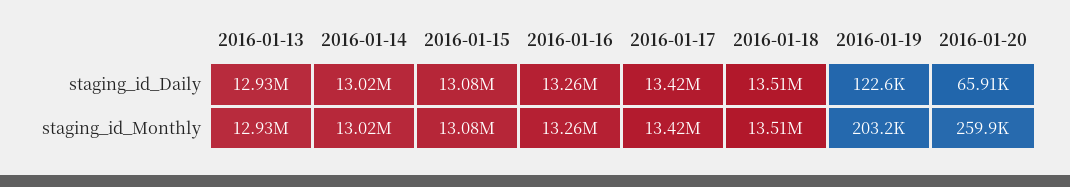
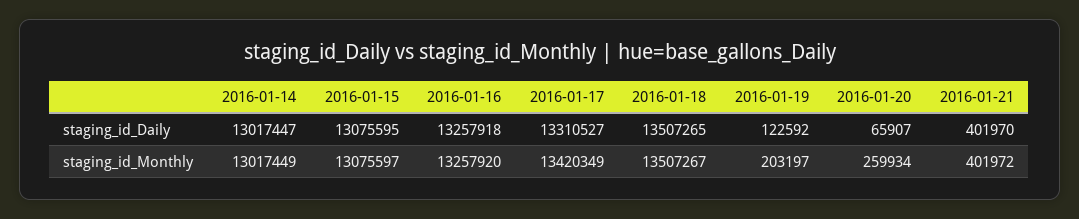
2016-01-13, staging_id_Daily: 12930000 -> none
2016-01-17, staging_id_Daily: 13420000 -> 13310527
2016-01-13, staging_id_Monthly: 12930000 -> none
2016-01-21, staging_id_Daily: none -> 401970
2016-01-21, staging_id_Monthly: none -> 401972

